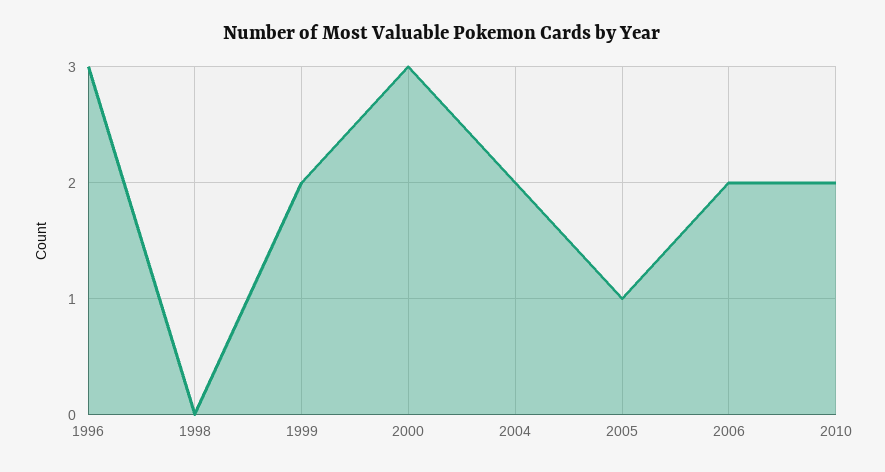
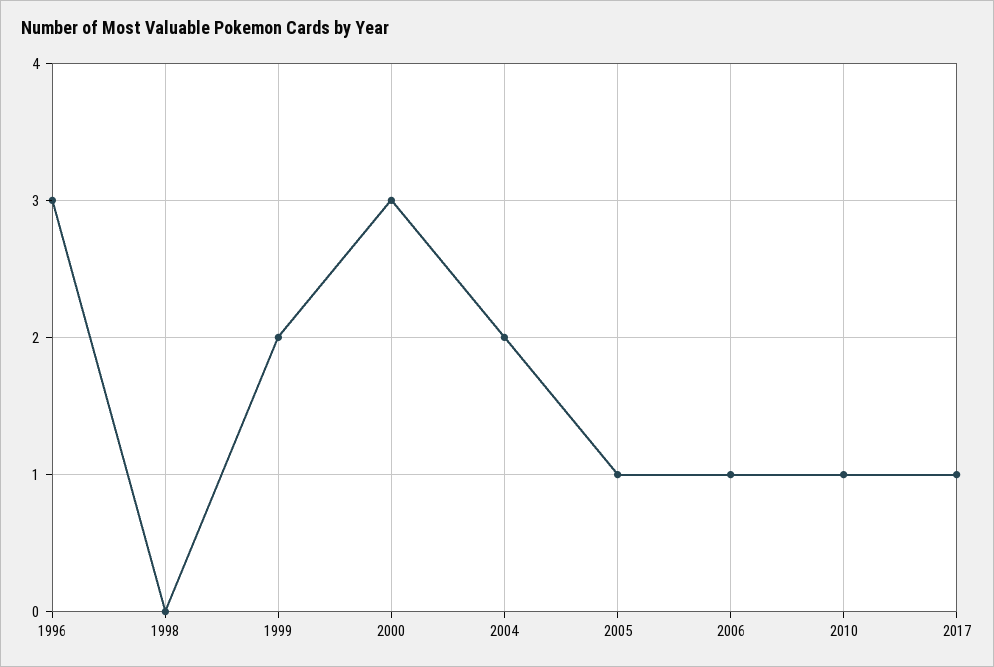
2006: 2 -> 1
2010: 2 -> 1
2017: none -> 1

